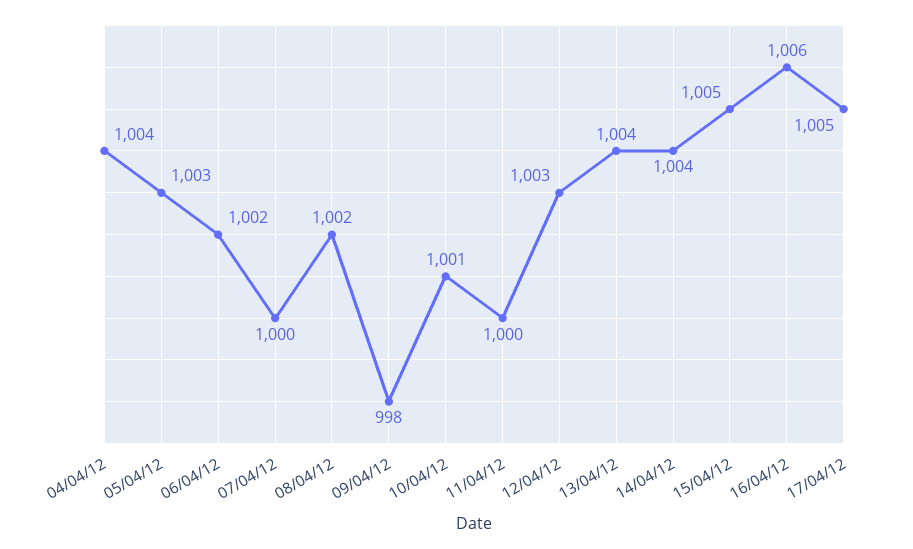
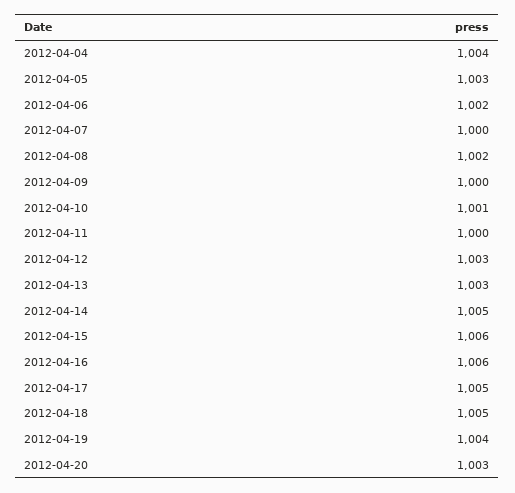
09/04/12: 998 -> 1000
13/04/12: 1004 -> 1003
14/04/12: 1004 -> 1005
15/04/12: 1005 -> 1006
2012-04-18: none -> 1005
2012-04-19: none -> 1004
2012-04-20: none -> 1003

